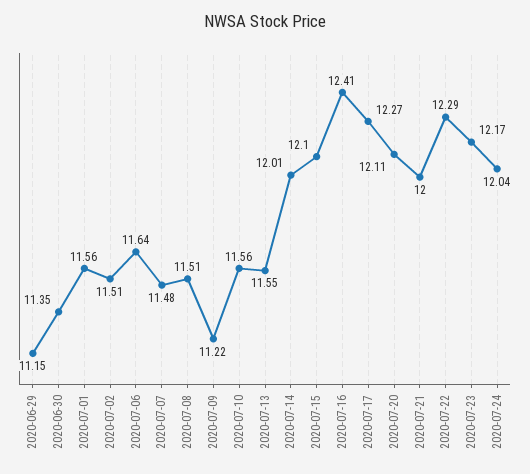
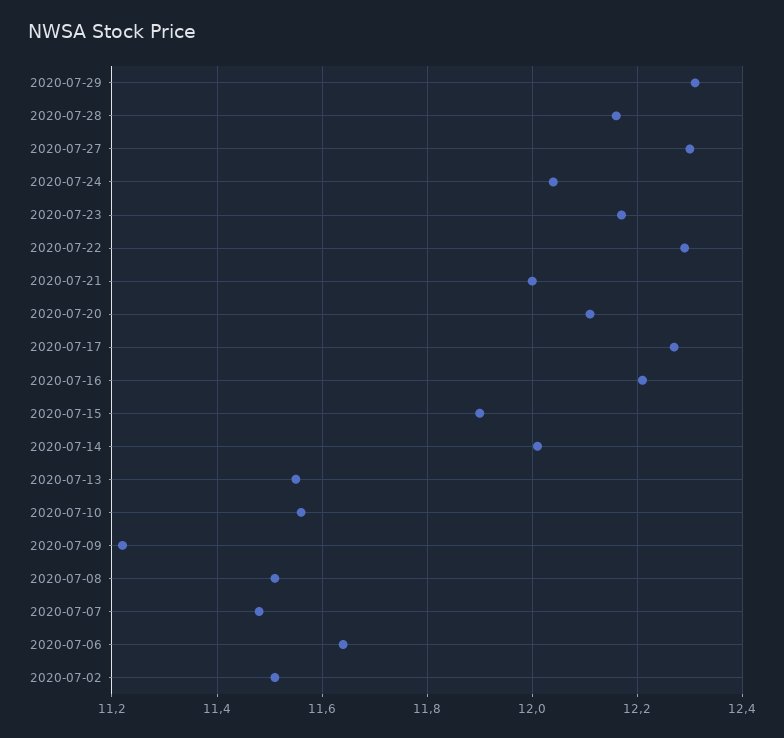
2020-06-29: 11.15 -> none
2020-06-30: 11.35 -> none
2020-07-01: 11.56 -> none
2020-07-15: 12.1 -> 11.9
2020-07-16: 12.41 -> 12.2
2020-07-29: none -> 12.3
2020-07-28: none -> 12.15
2020-07-27: none -> 12.3

